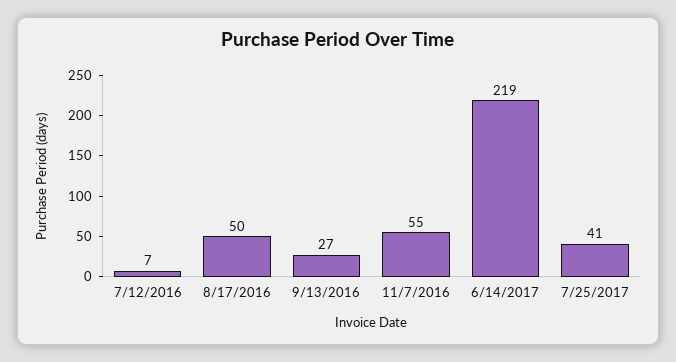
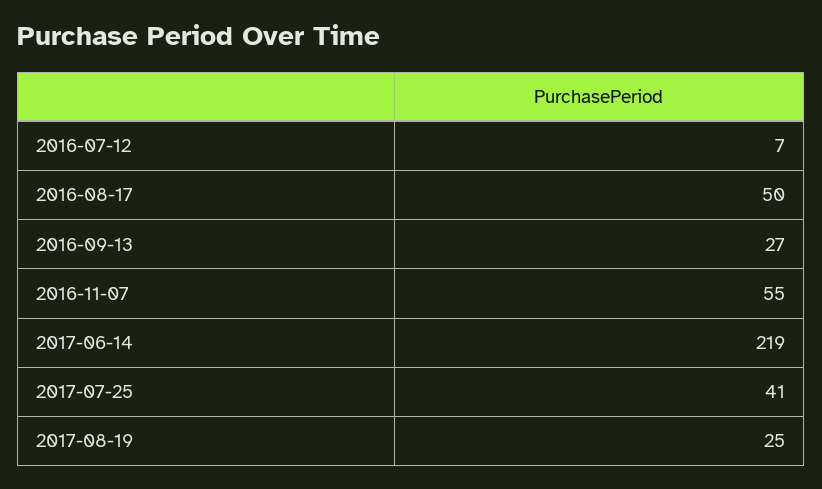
2017-08-19: none -> 25

